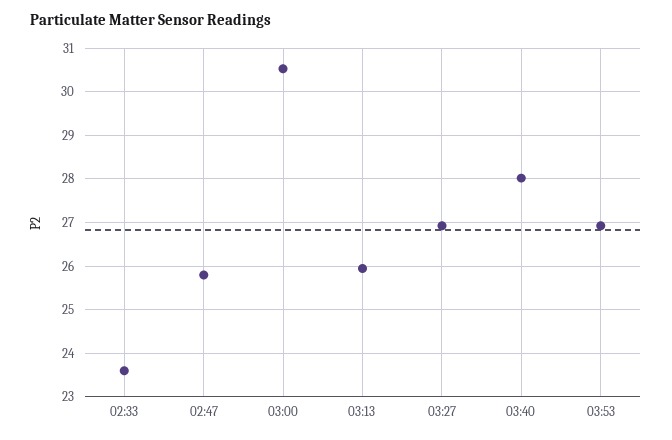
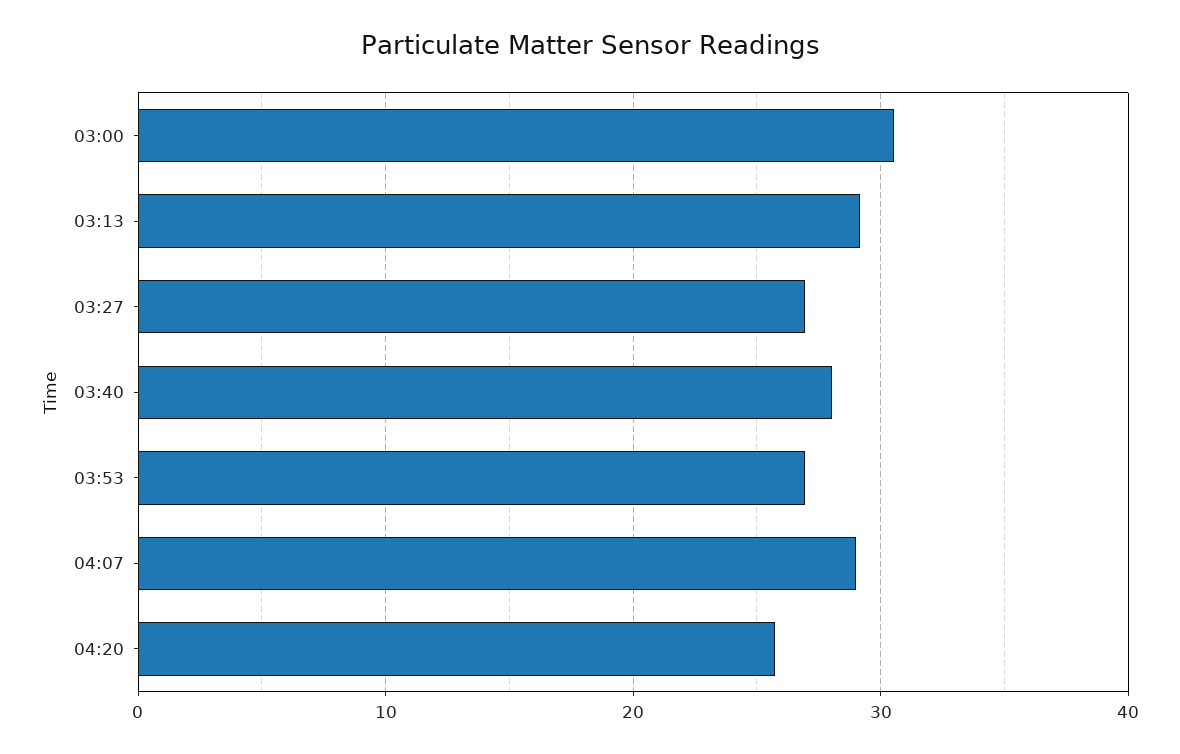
02:33: 23.6 -> none
02:47: 25.8 -> none
03:13: 26 -> 29
04:07: none -> 29
04:20: none -> 26

